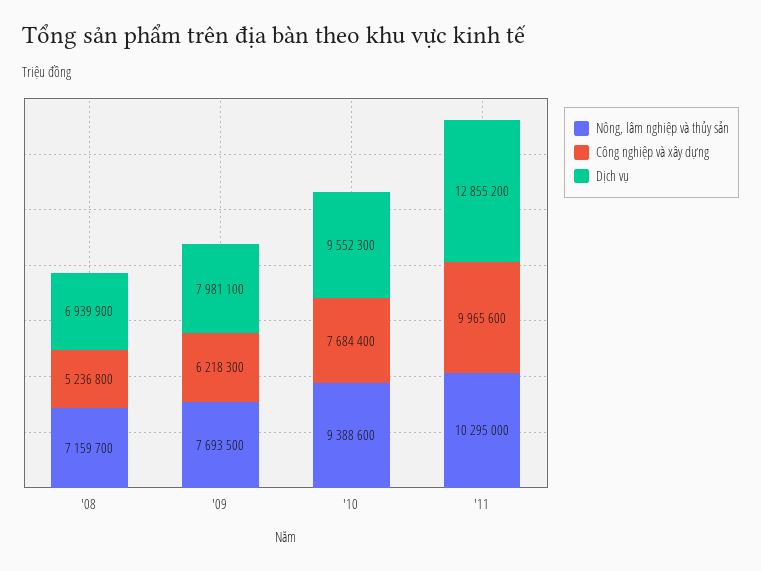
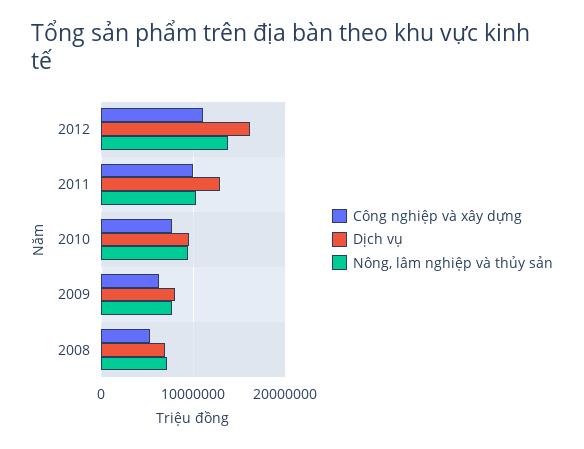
Công nghiệp và xây dựng, 2012: none -> 11000000
Dịch vụ, 2012: none -> 16000000
Nông, lâm nghiệp và thủy sản, 2012: none -> 14000000

